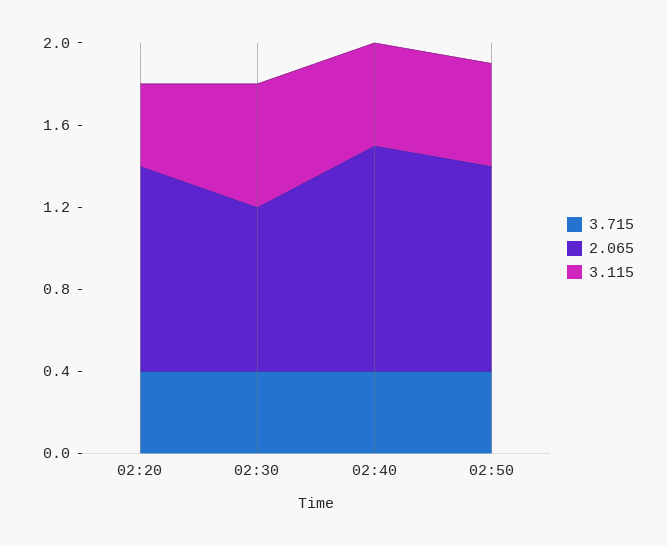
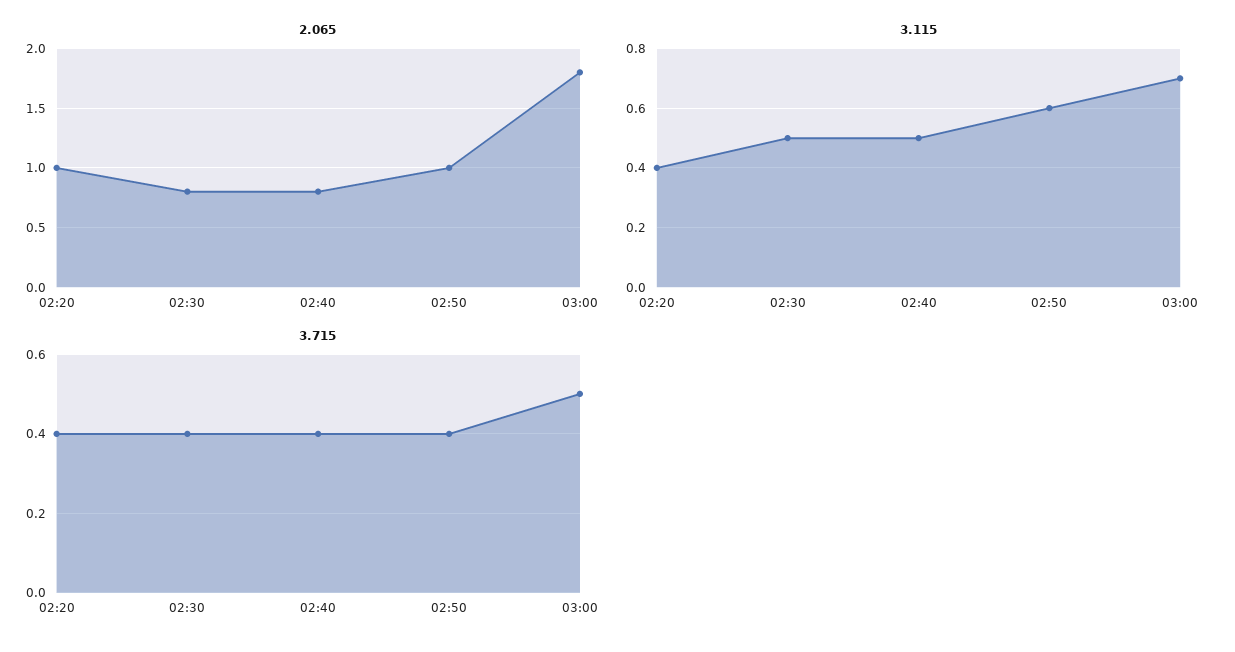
3.115, 02:30: 0.6 -> 0.5
2.065, 02:40: 1.1 -> 0.8
3.115, 02:50: 0.5 -> 0.6
2.065, 03:00: none -> 1.8
3.115, 03:00: none -> 0.7
3.715, 03:00: none -> 0.5

